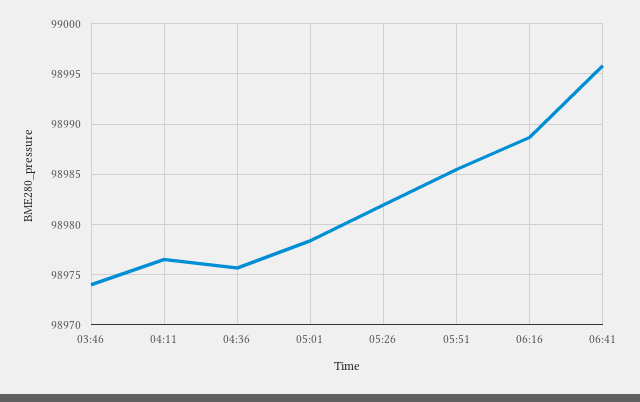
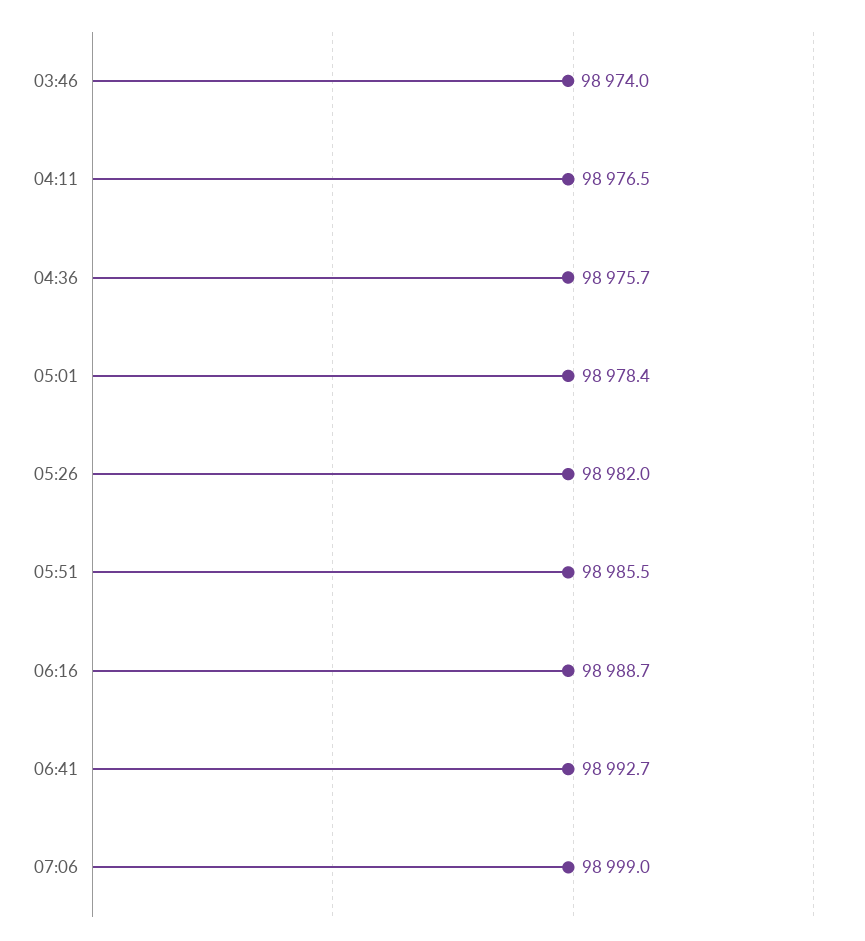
06:41: 98996 -> 98992.7
07:06: none -> 98999

